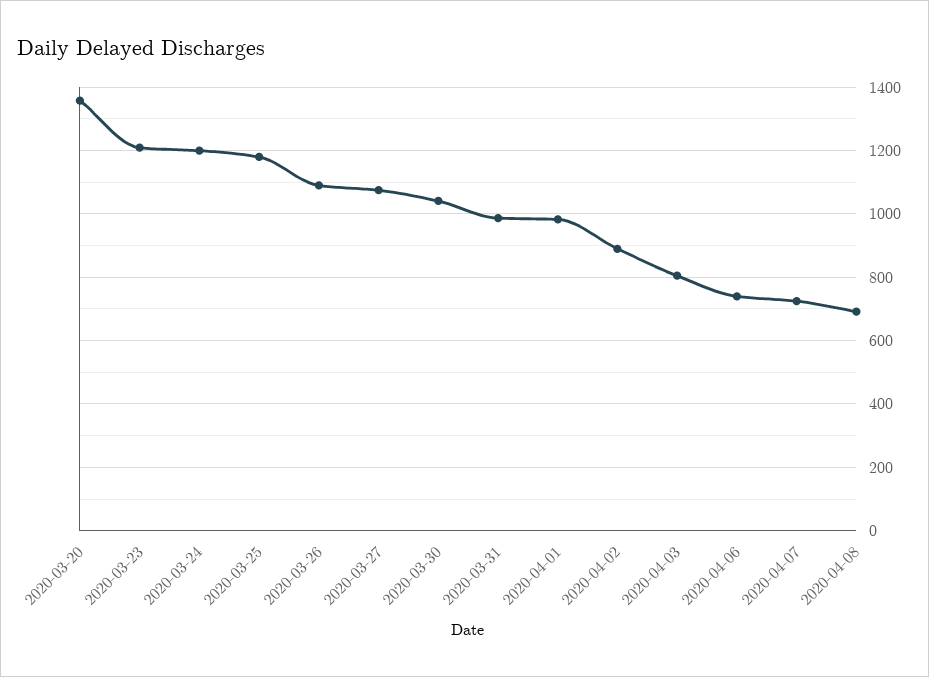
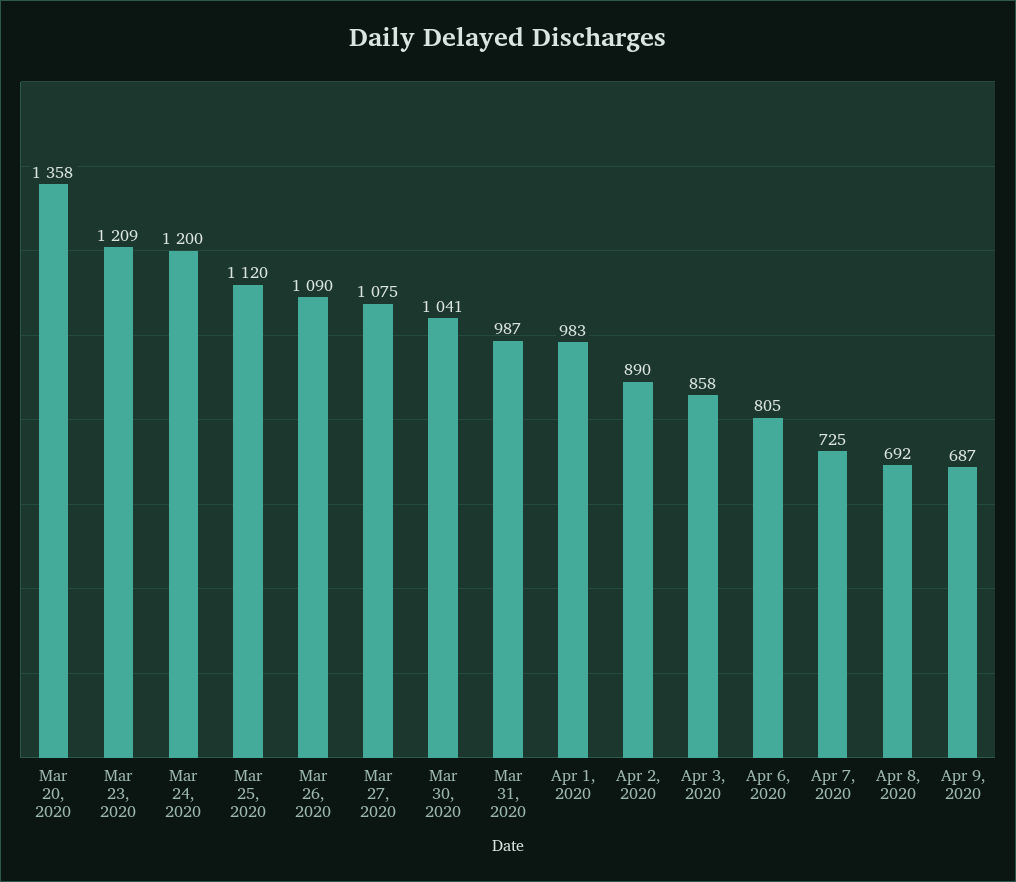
2020-03-25: 1180 -> 1120
2020-04-03: 800 -> 858
2020-04-06: 740 -> 805
Apr 9, 2020: none -> 687

